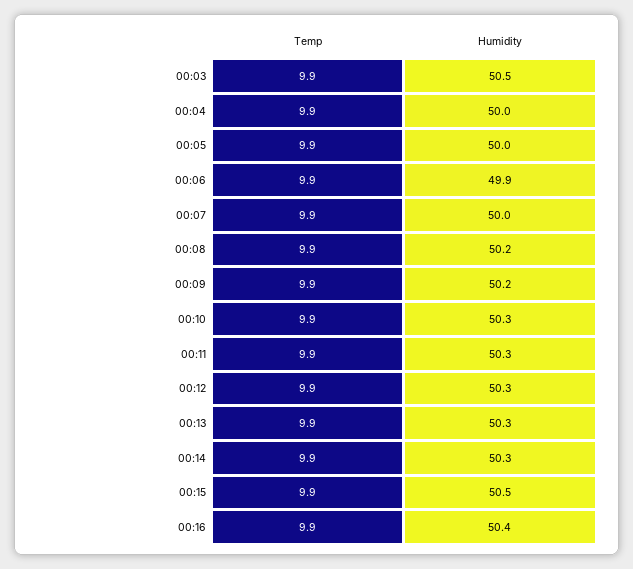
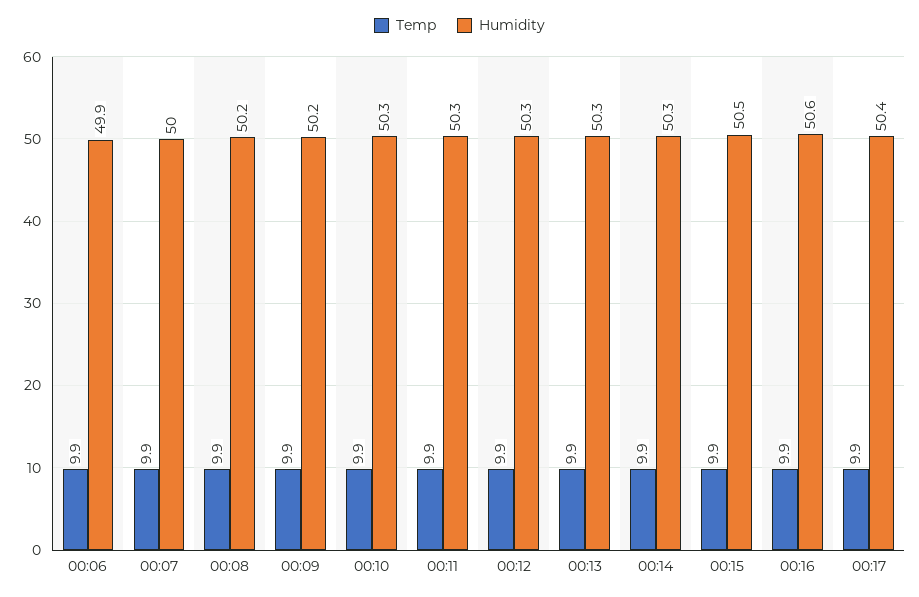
Temp, 00:03: 9.9 -> none
Humidity, 00:03: 50.5 -> none
Temp, 00:04: 9.9 -> none
Humidity, 00:04: 50 -> none
Temp, 00:05: 9.9 -> none
Humidity, 00:05: 50 -> none
Humidity, 00:16: 50.4 -> 50.6
Temp, 00:17: none -> 9.9
Humidity, 00:17: none -> 50.4

